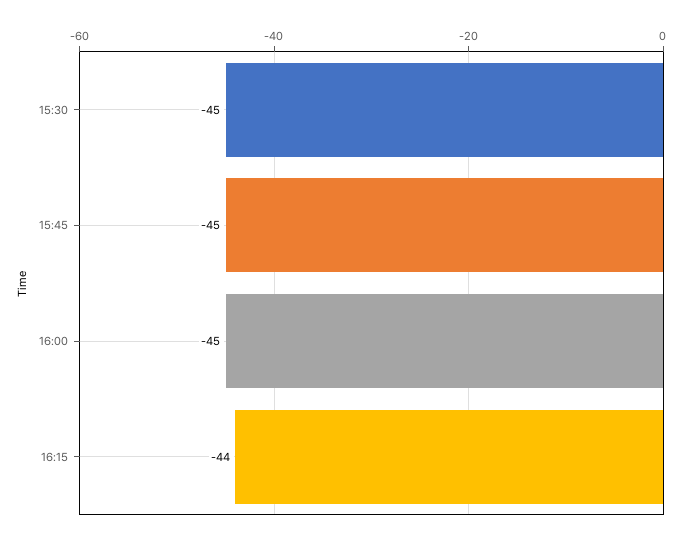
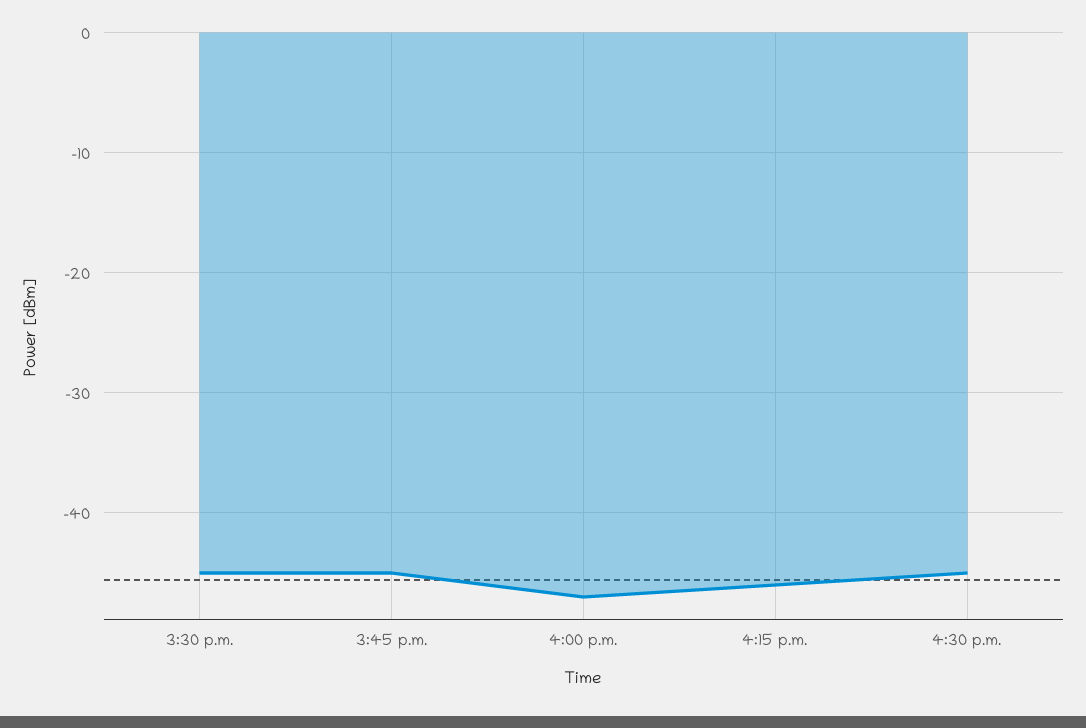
16:00: -45 -> -47
16:15: -44 -> -46
4:30 p.m.: none -> -45

